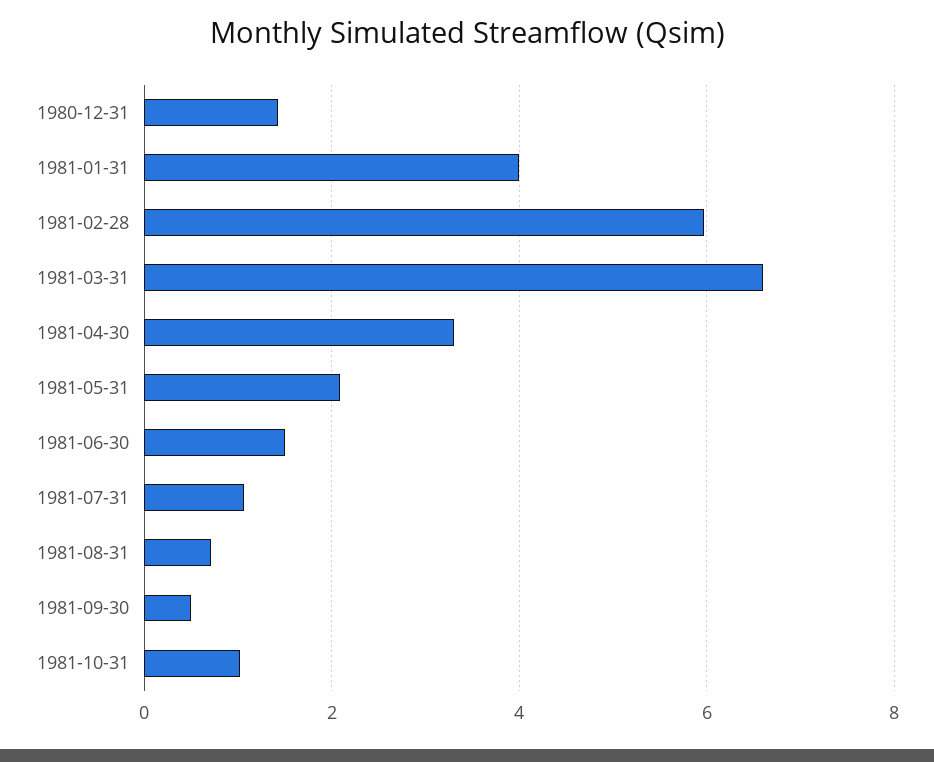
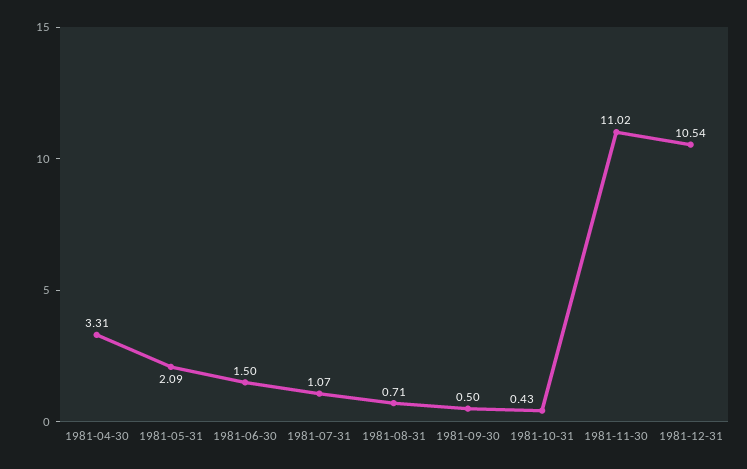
1980-12-31: 1.4 -> none
1981-01-31: 4 -> none
1981-02-28: 6 -> none
1981-03-31: 6.6 -> none
1981-10-31: 1 -> 0.43
1981-11-30: none -> 11.02
1981-12-31: none -> 10.54

